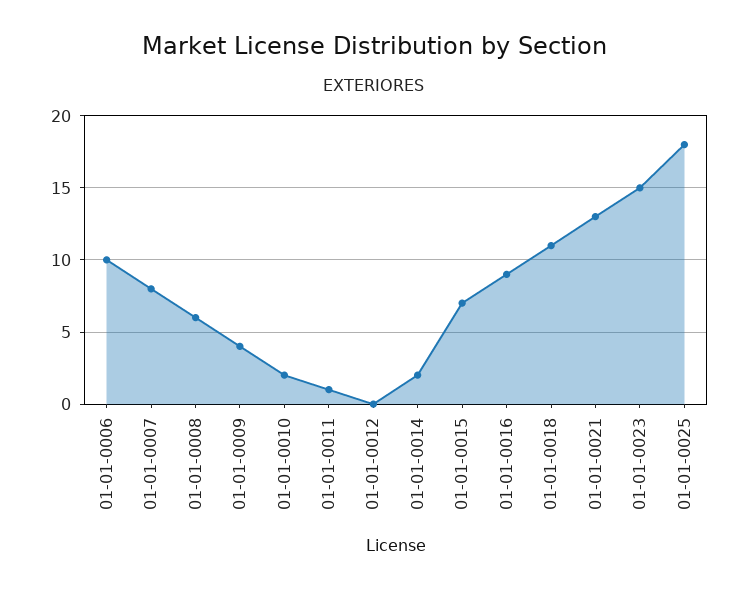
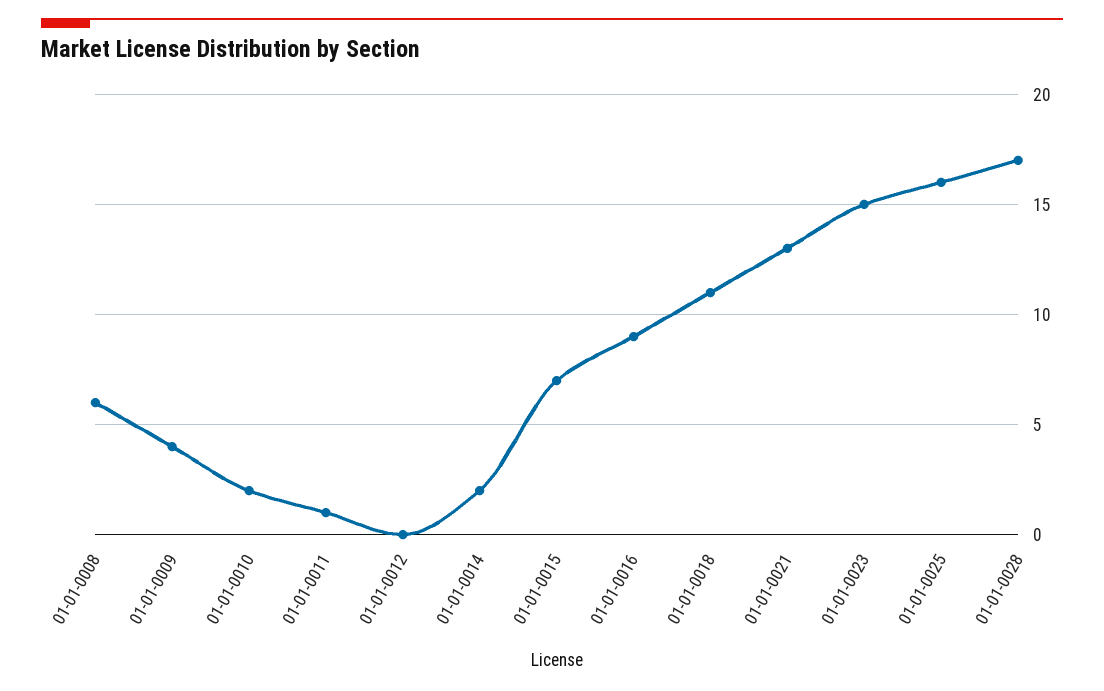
01-01-0006: 10 -> none
01-01-0007: 8 -> none
01-01-0025: 18 -> 16
01-01-0028: none -> 17

